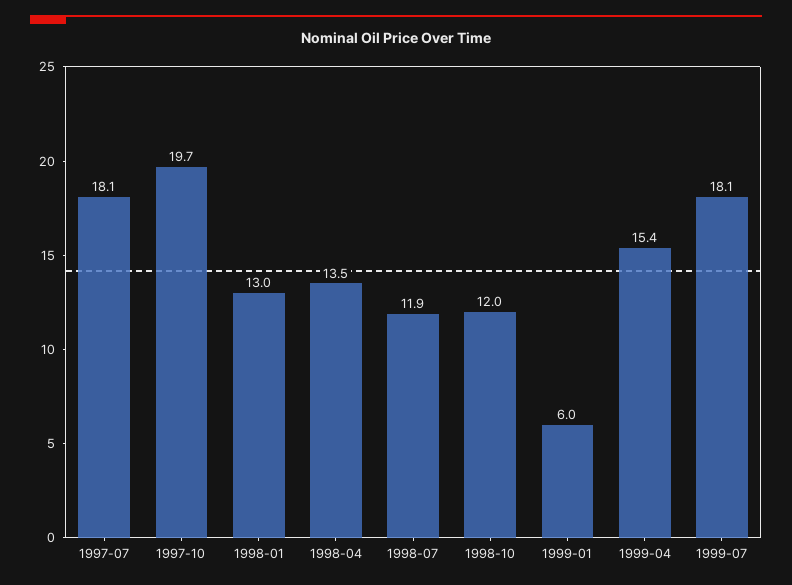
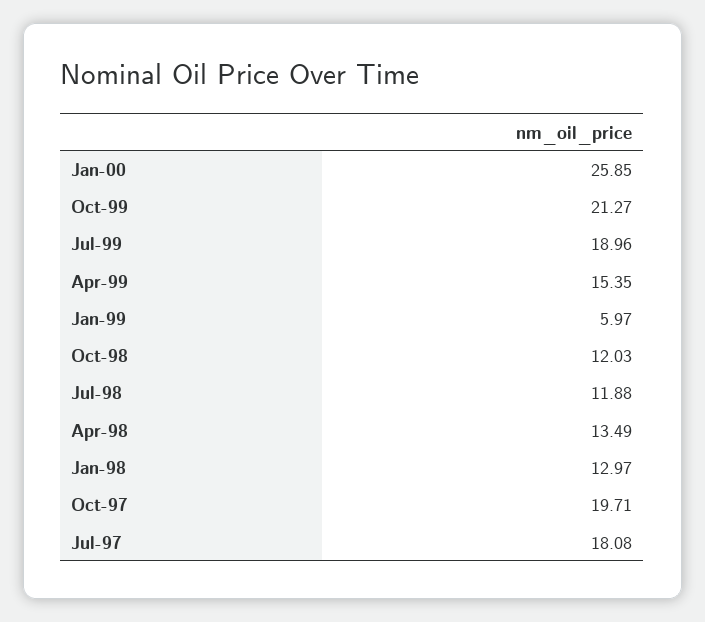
1999-07: 18.1 -> 18.96
Jan-00: none -> 25.85
Oct-99: none -> 21.27

